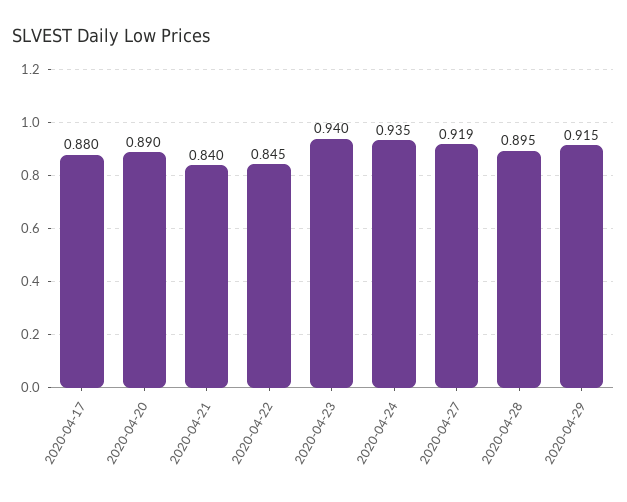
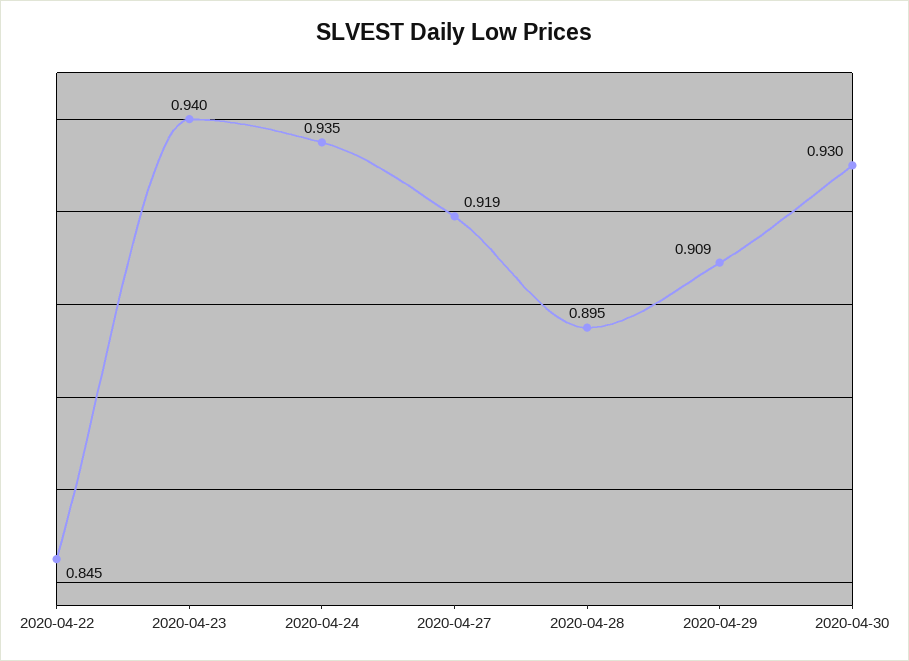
2020-04-17: 0.88 -> none
2020-04-20: 0.89 -> none
2020-04-21: 0.84 -> none
2020-04-29: 0.915 -> 0.909
2020-04-30: none -> 0.93

